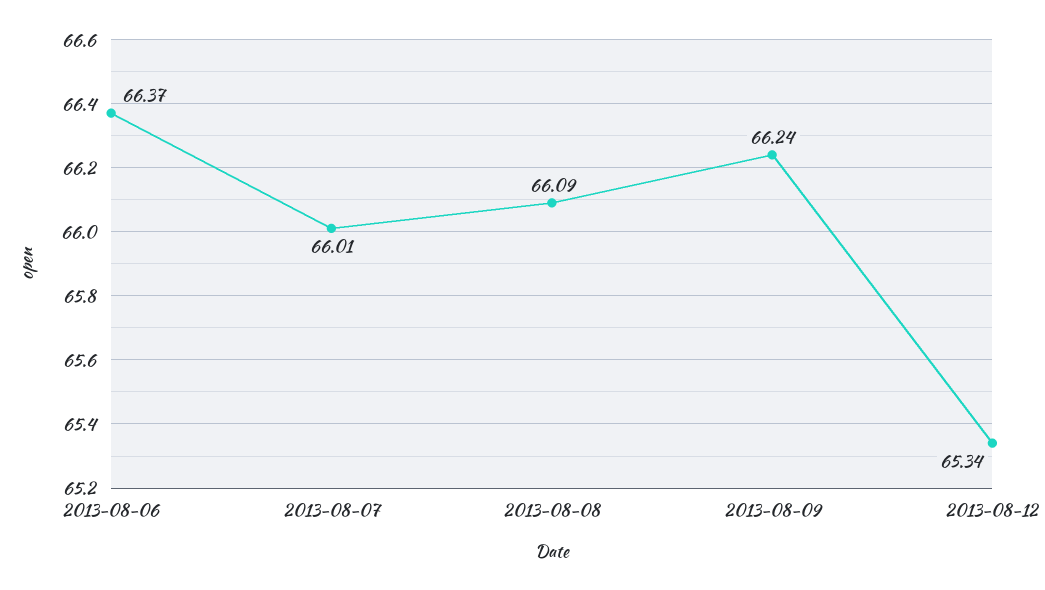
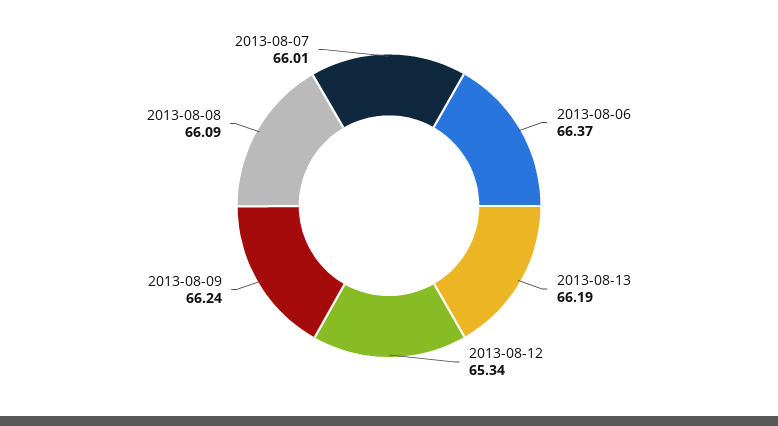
2013-08-13: none -> 66.19

